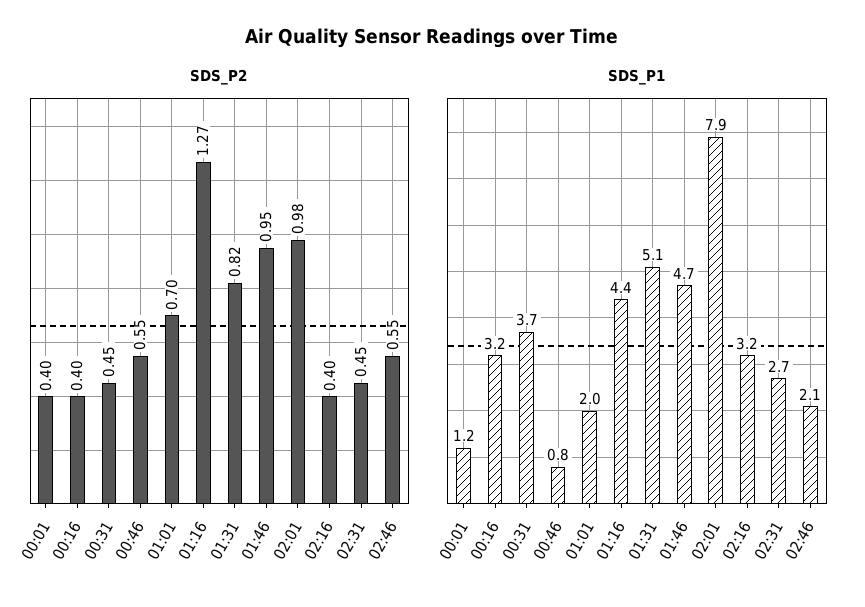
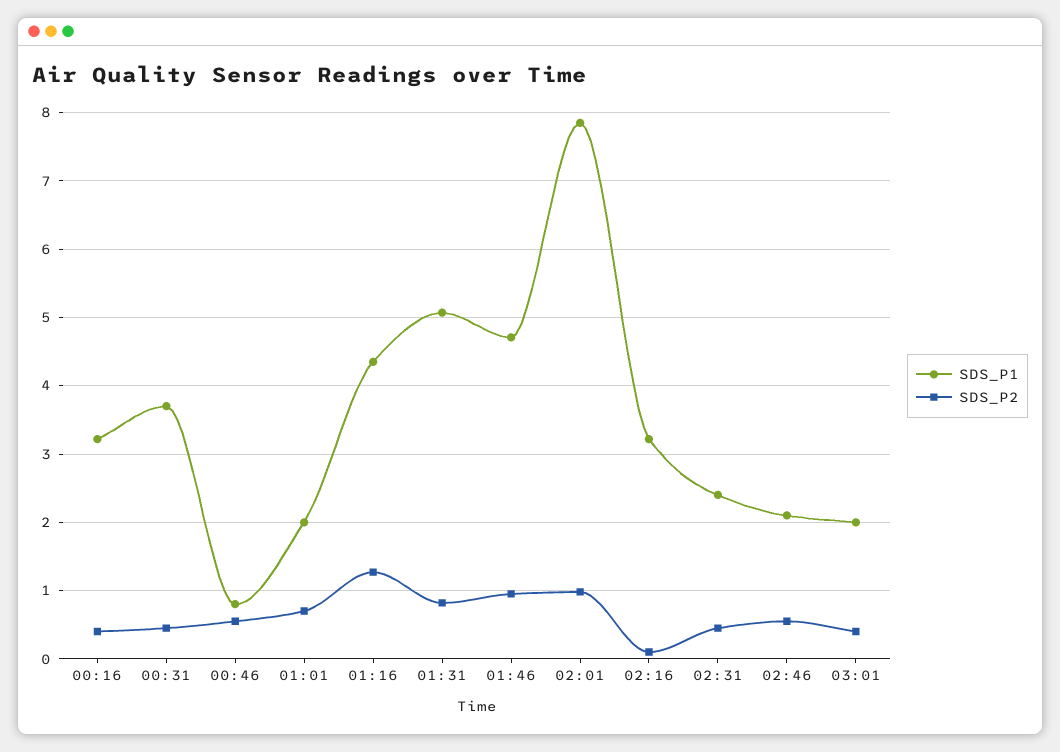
SDS_P2, 00:01: 0.4 -> none
SDS_P2, 02:16: 0.4 -> 0.1
SDS_P1, 00:01: 1.2 -> none
SDS_P1, 02:31: 2.7 -> 2.4
SDS_P1, 03:01: none -> 2
SDS_P2, 03:01: none -> 0.4

